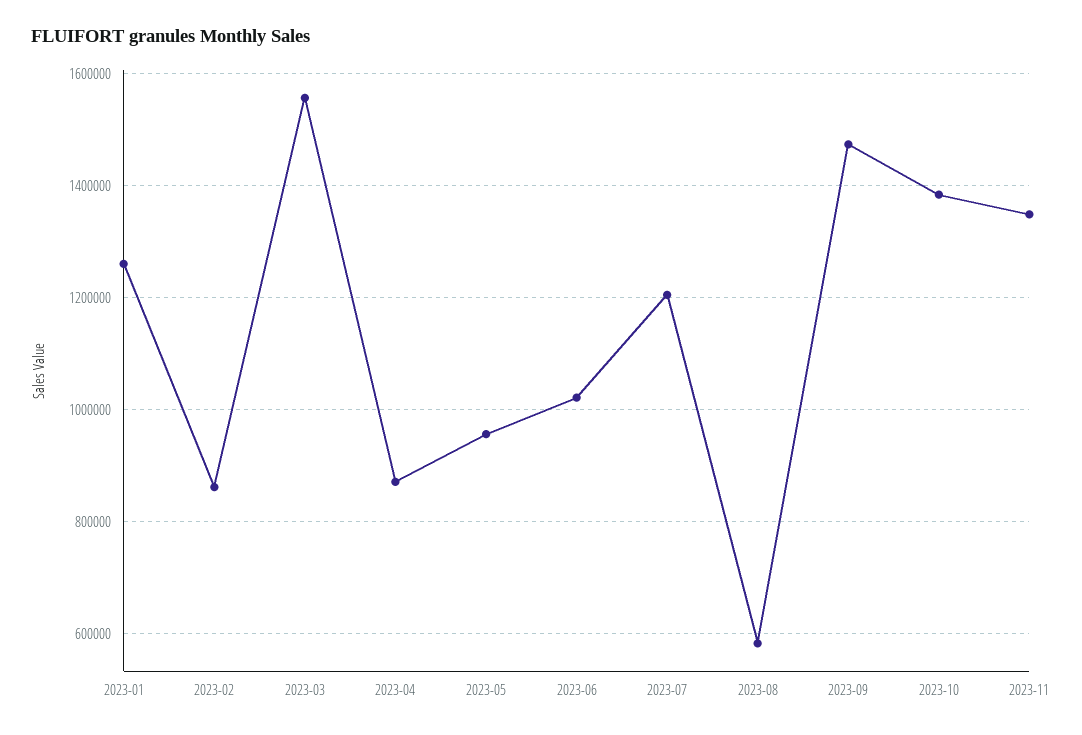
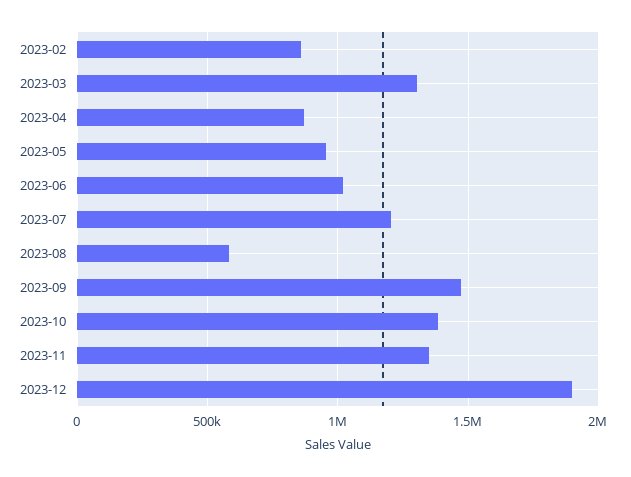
2023-01: 1260000 -> none
2023-03: 1560000 -> 1300000
2023-12: none -> 1900000

